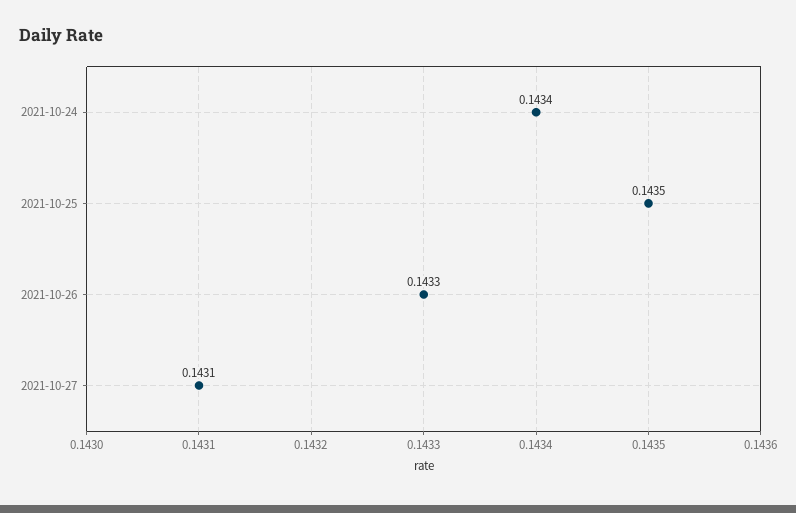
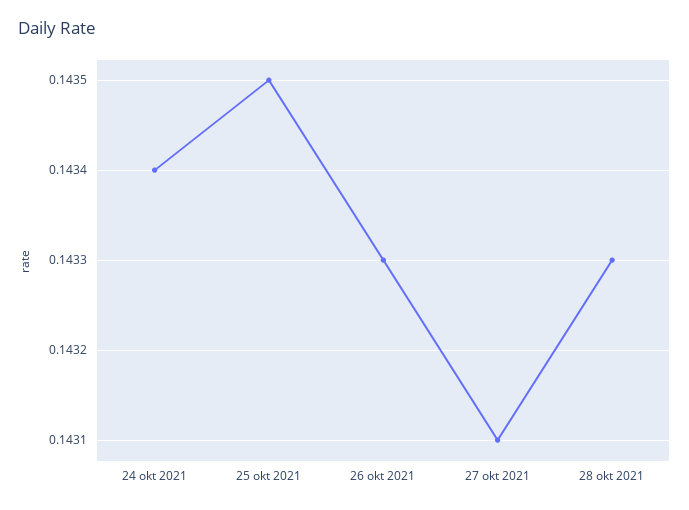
28 okt 2021: none -> 0.1433

